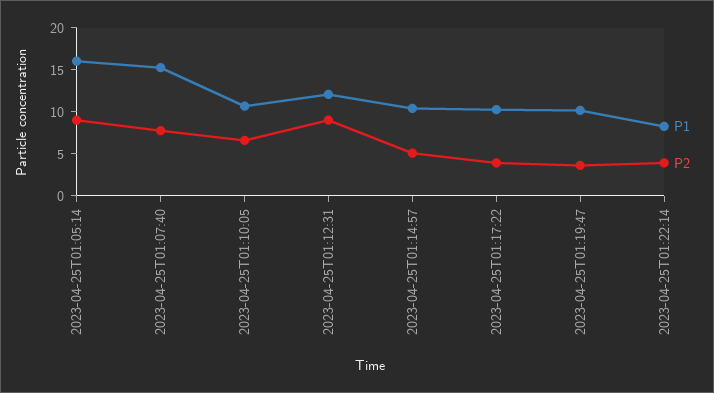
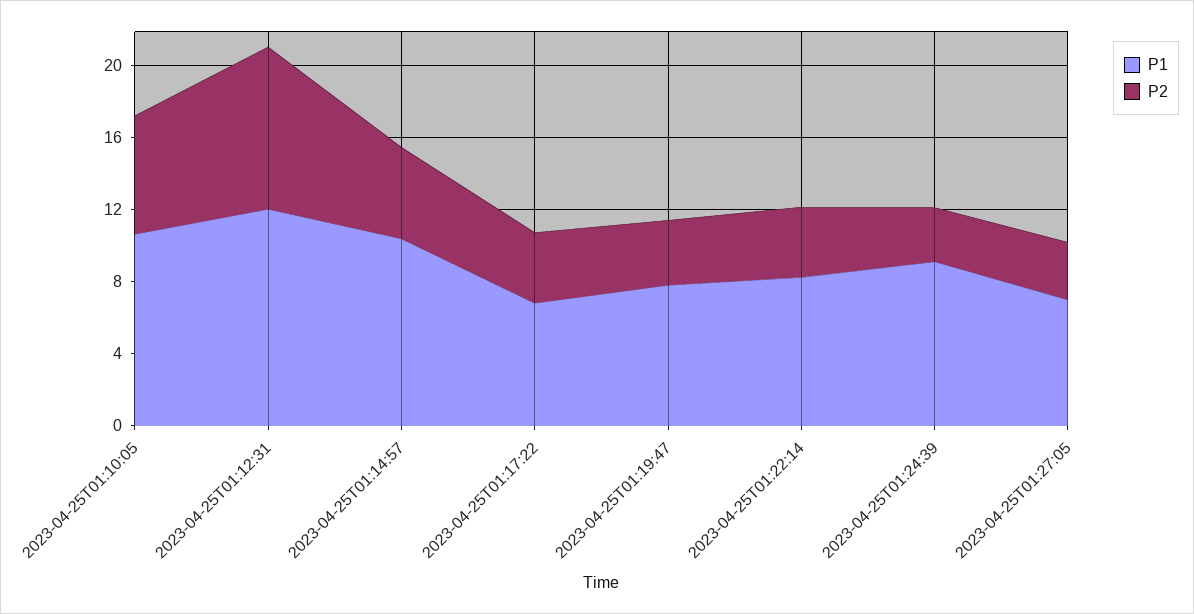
P1, 2023-04-25T01:05:14: 16 -> none
P2, 2023-04-25T01:05:14: 9 -> none
P1, 2023-04-25T01:07:40: 15 -> none
P2, 2023-04-25T01:07:40: 8 -> none
P1, 2023-04-25T01:17:22: 10 -> 7
P1, 2023-04-25T01:19:47: 10 -> 8
P1, 2023-04-25T01:24:39: none -> 9
P2, 2023-04-25T01:24:39: none -> 3
P1, 2023-04-25T01:27:05: none -> 7
P2, 2023-04-25T01:27:05: none -> 3

